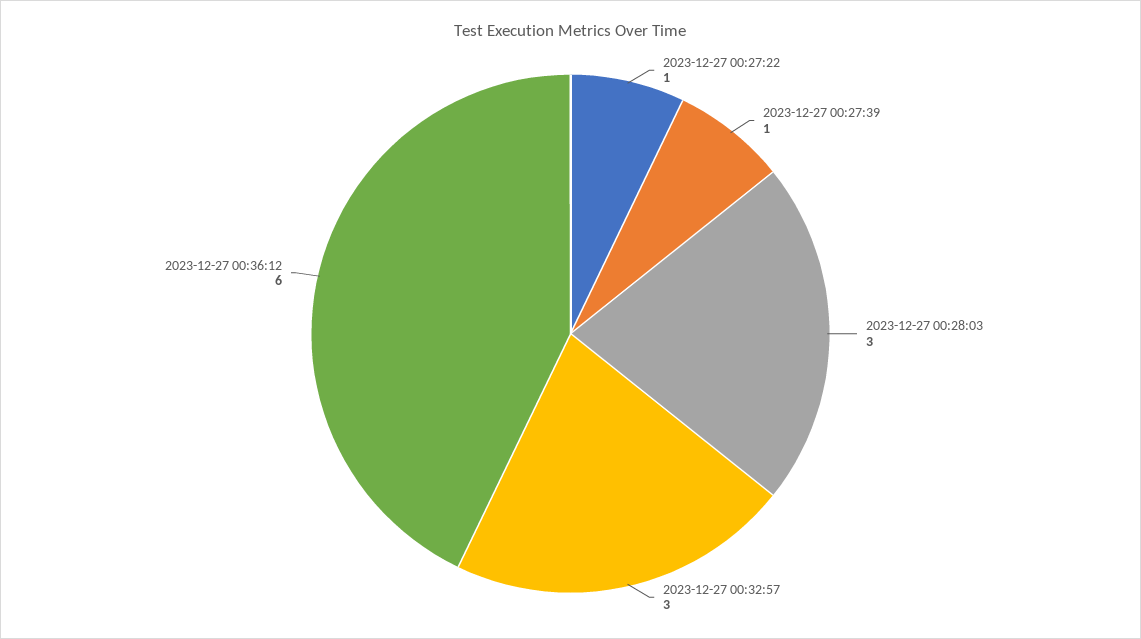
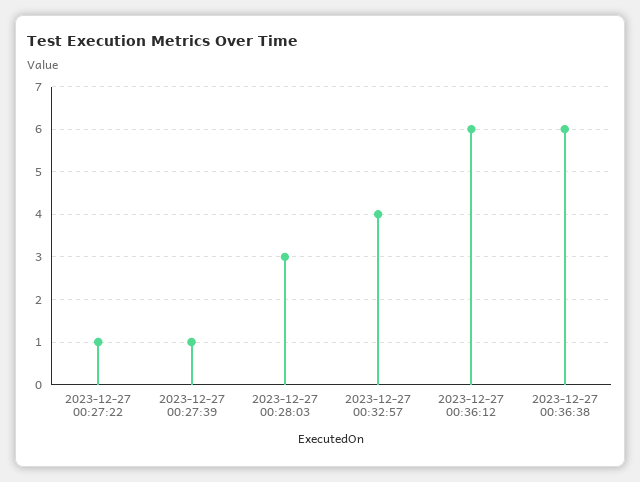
2023-12-27 00:32:57: 3 -> 4
2023-12-27 00:36:38: none -> 6

